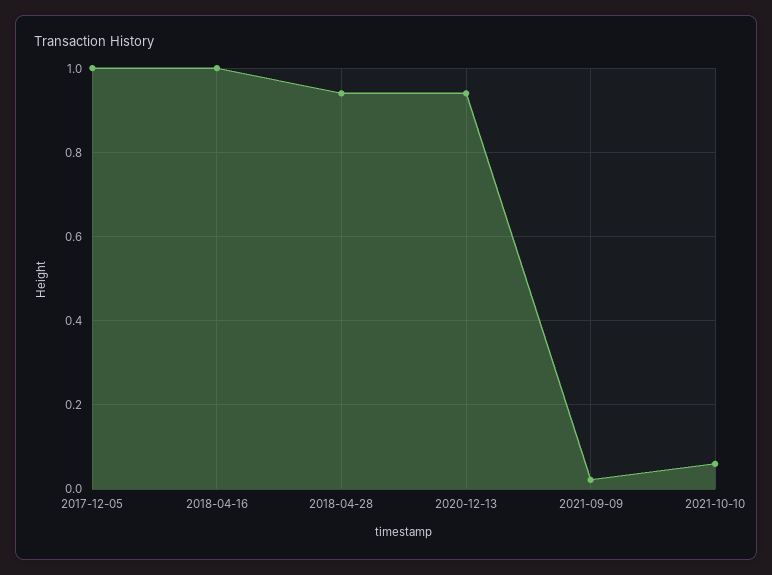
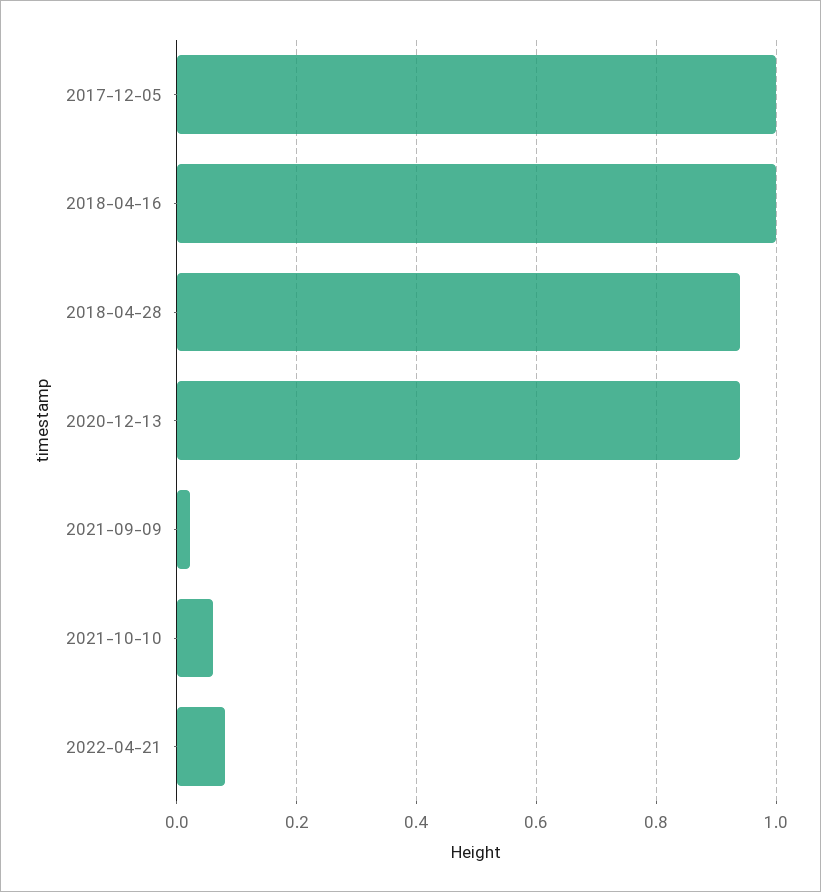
2022-04-21: none -> 0.08

